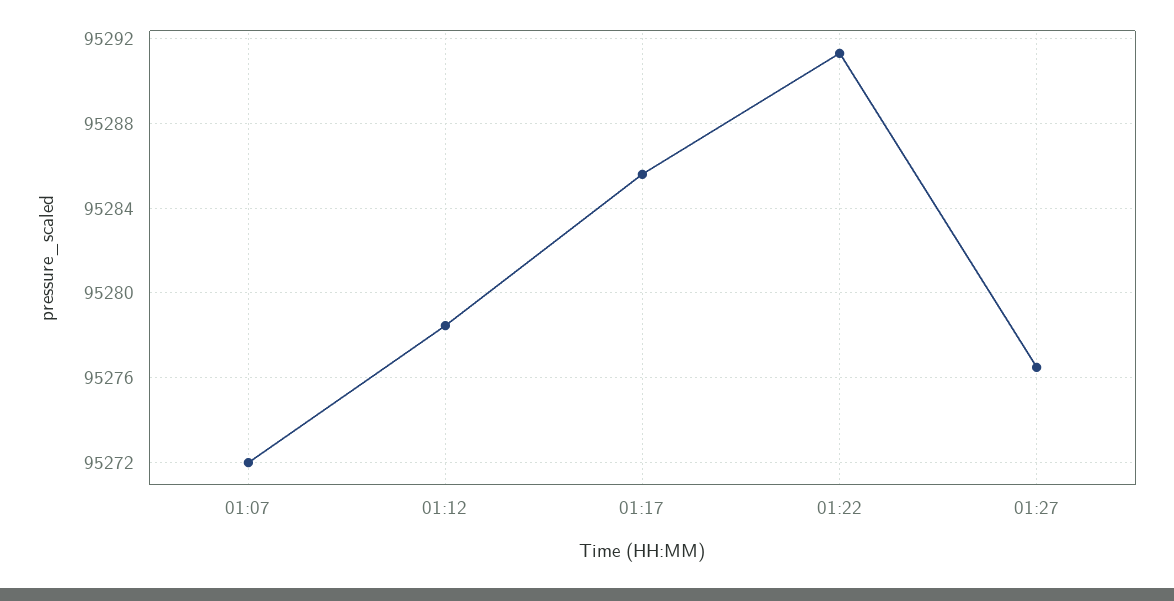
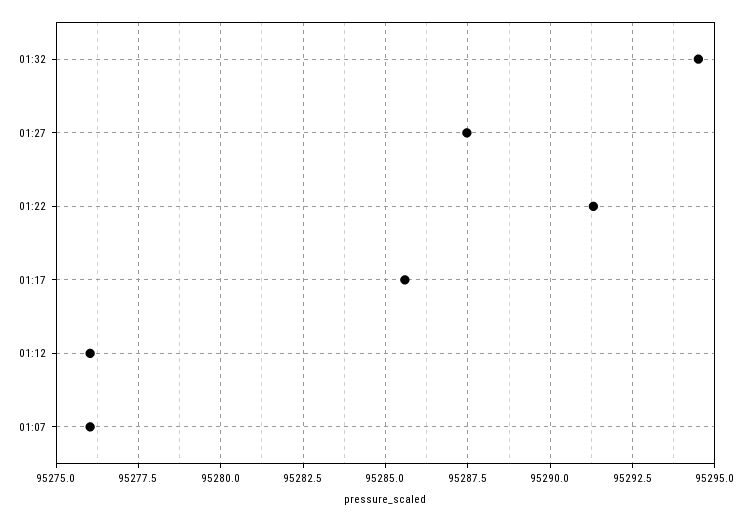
01:07: 95272 -> 95276
01:12: 95278.5 -> 95276
01:27: 95276.5 -> 95287.5
01:32: none -> 95294.5

